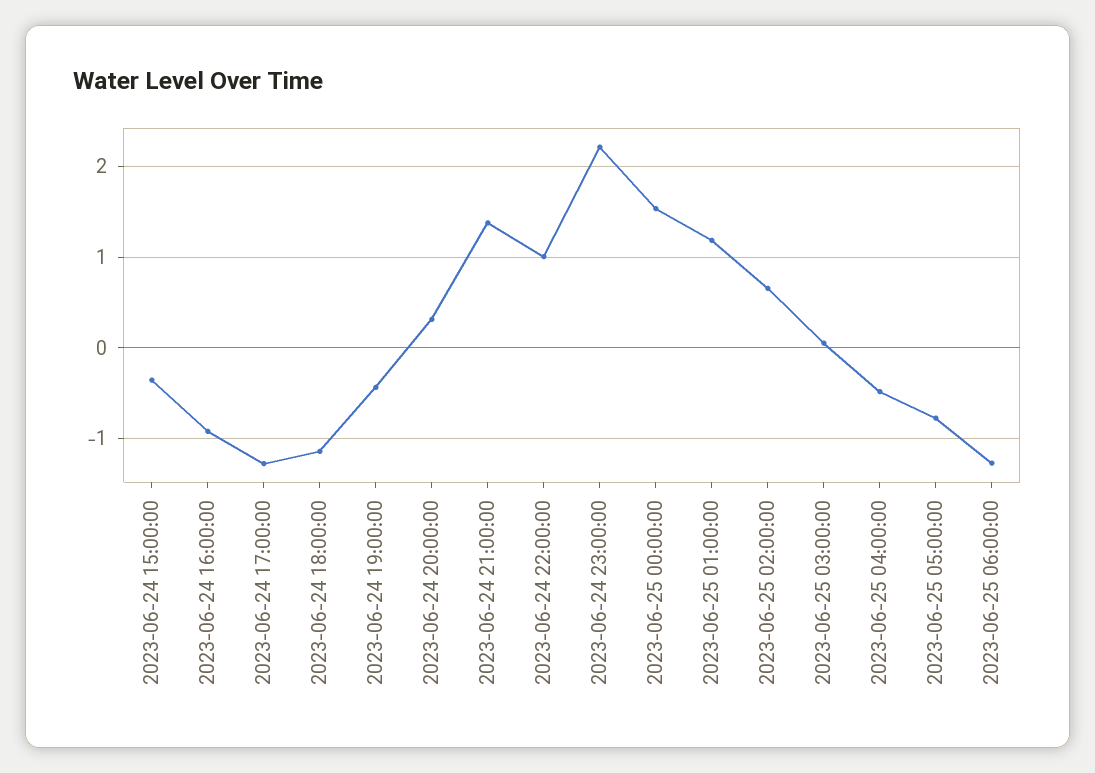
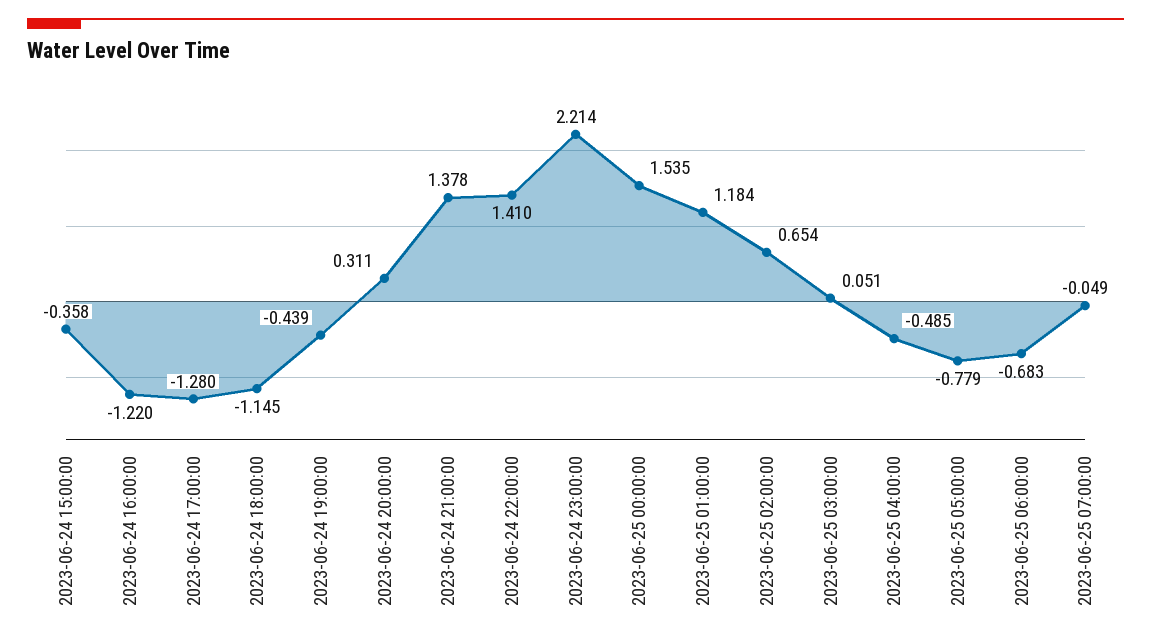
2023-06-24 16:00:00: -0.9 -> -1.22
2023-06-24 22:00:00: 1 -> 1.41
2023-06-25 06:00:00: -1.3 -> -0.683
2023-06-25 07:00:00: none -> -0.049

